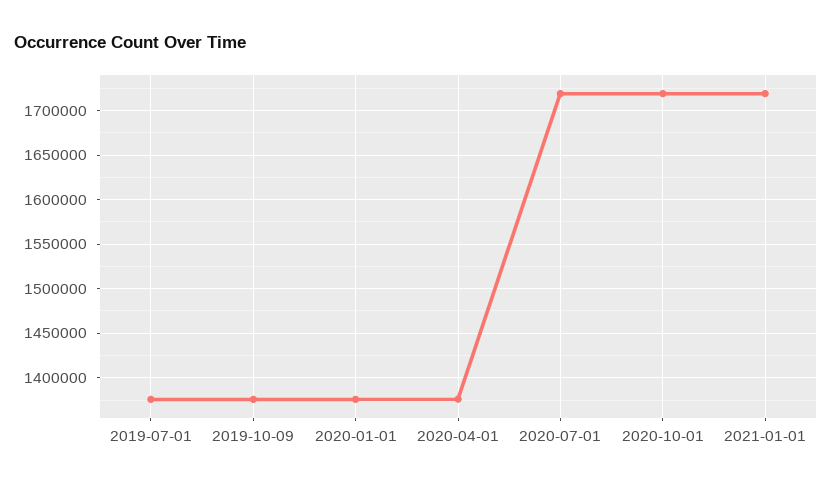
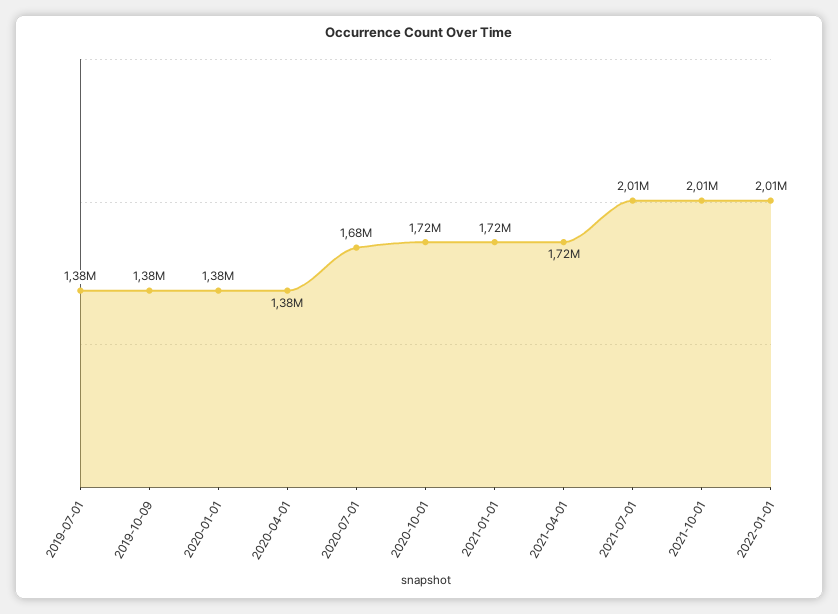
2020-07-01: 1720000 -> 1680000
2021-04-01: none -> 1720000
2021-07-01: none -> 2010000
2021-10-01: none -> 2010000
2022-01-01: none -> 2010000

